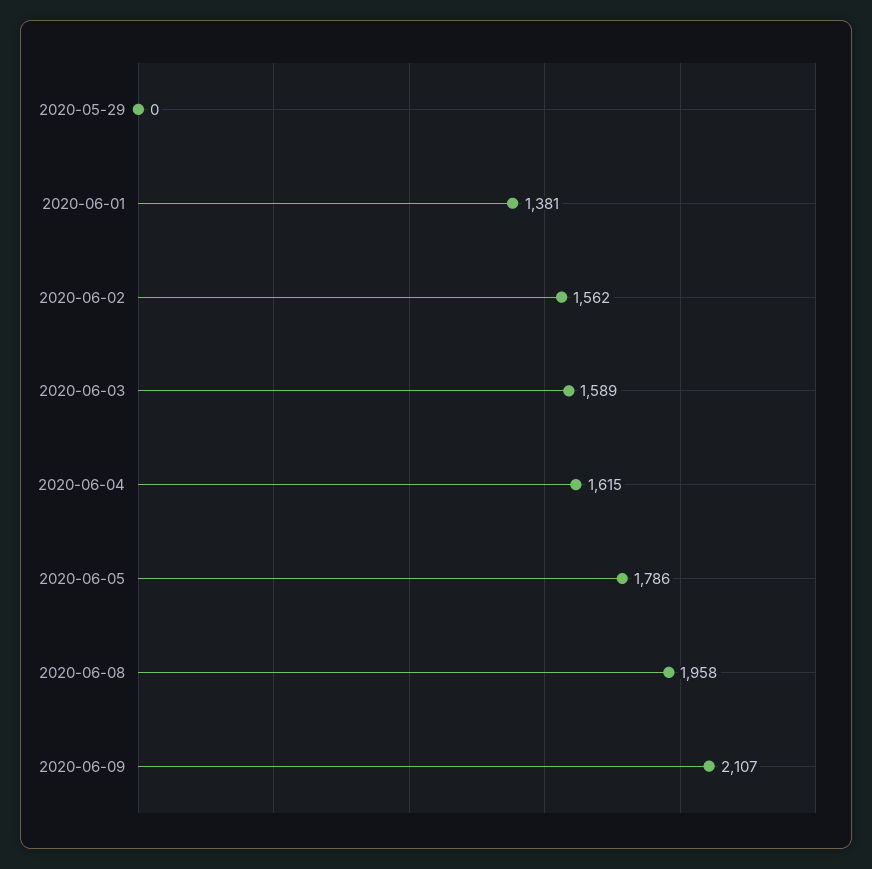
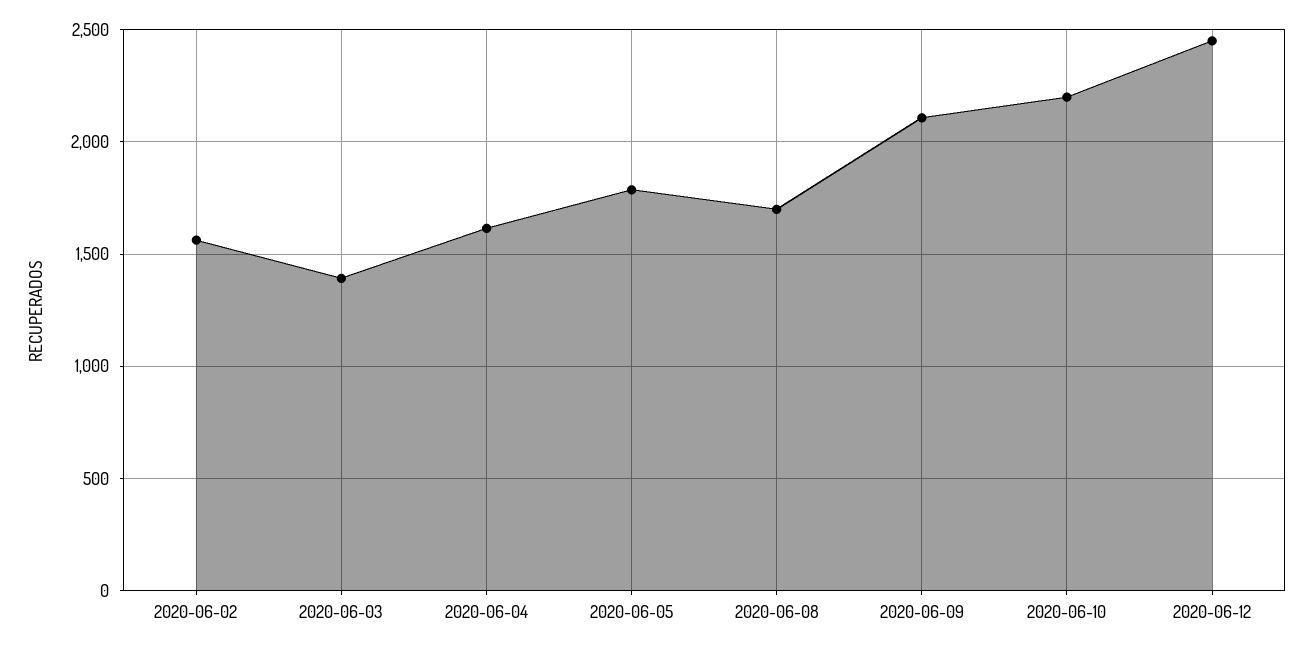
2020-05-29: 0 -> none
2020-06-01: 1381 -> none
2020-06-03: 1589 -> 1400
2020-06-08: 1958 -> 1700
2020-06-10: none -> 2200
2020-06-12: none -> 2450

